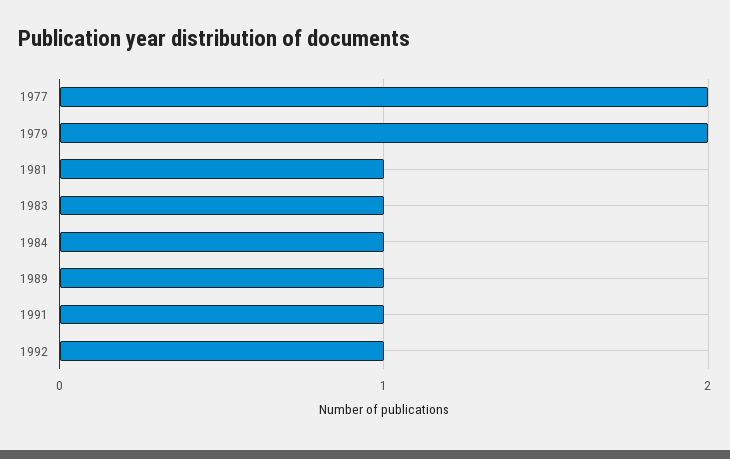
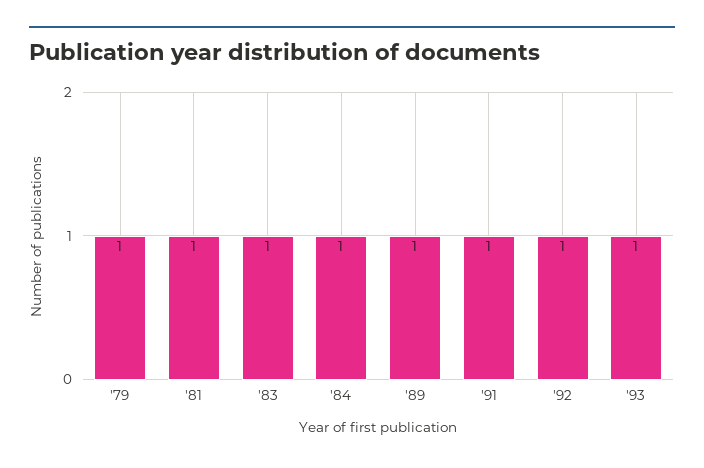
1977: 2 -> none
1979: 2 -> 1
'93: none -> 1

